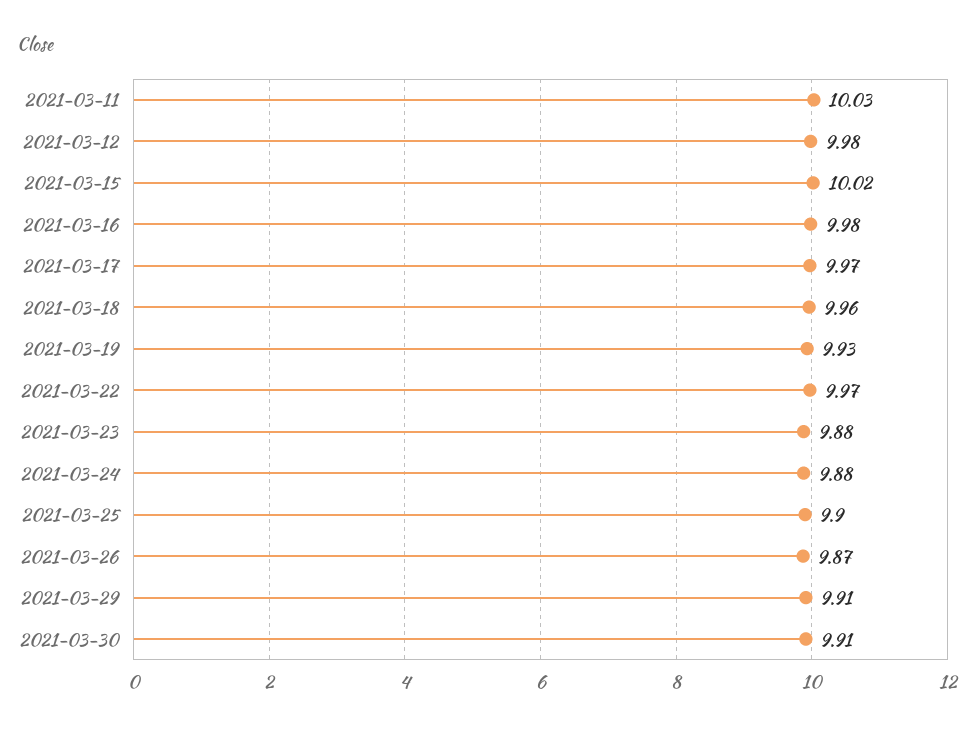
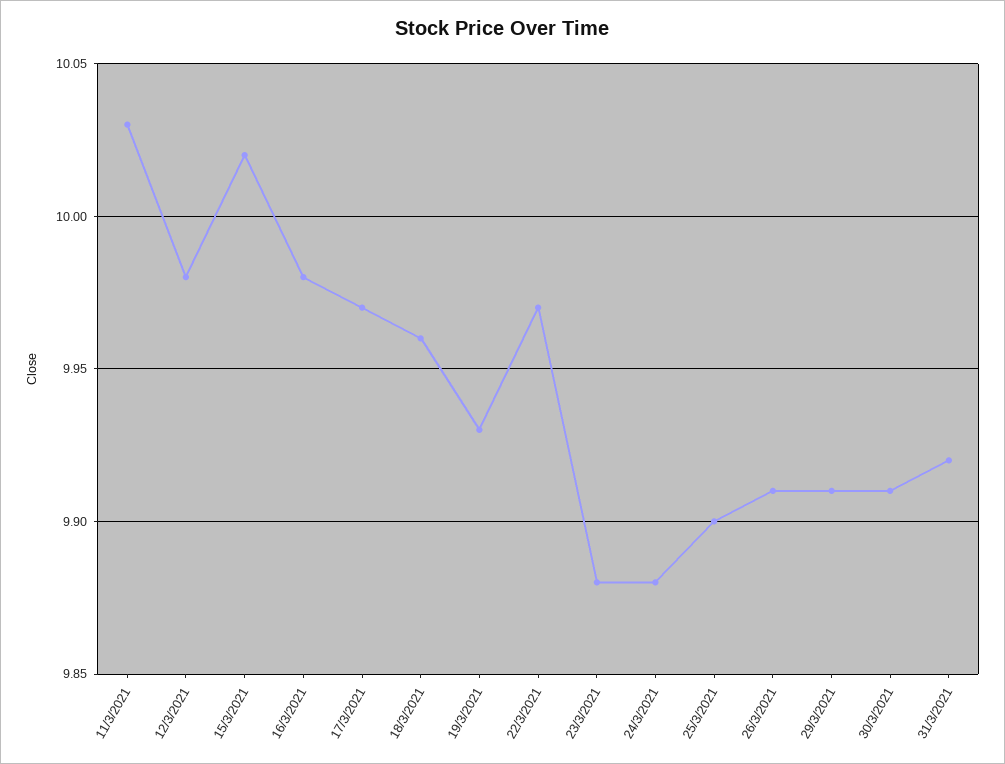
2021-03-26: 9.87 -> 9.91
31/3/2021: none -> 9.92

